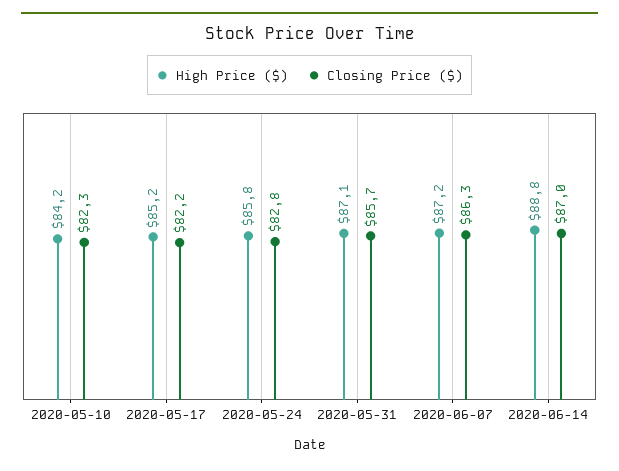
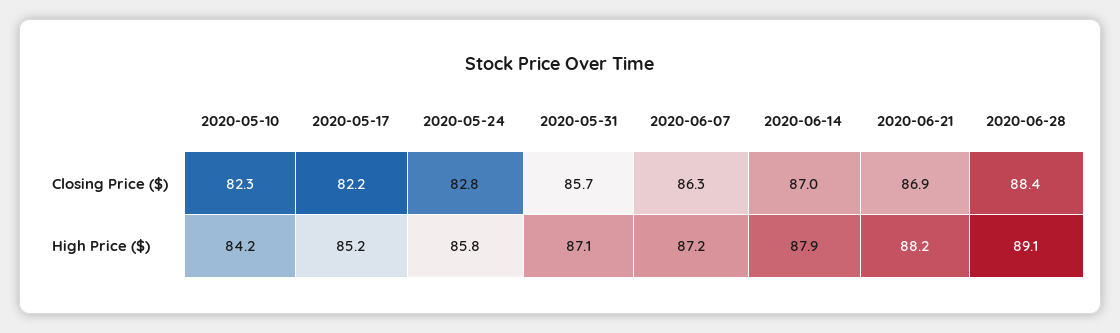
High Price ($), 2020-06-14: 88.8 -> 87.9
Closing Price ($), 2020-06-21: none -> 86.9
Closing Price ($), 2020-06-28: none -> 88.4
High Price ($), 2020-06-21: none -> 88.2
High Price ($), 2020-06-28: none -> 89.1

